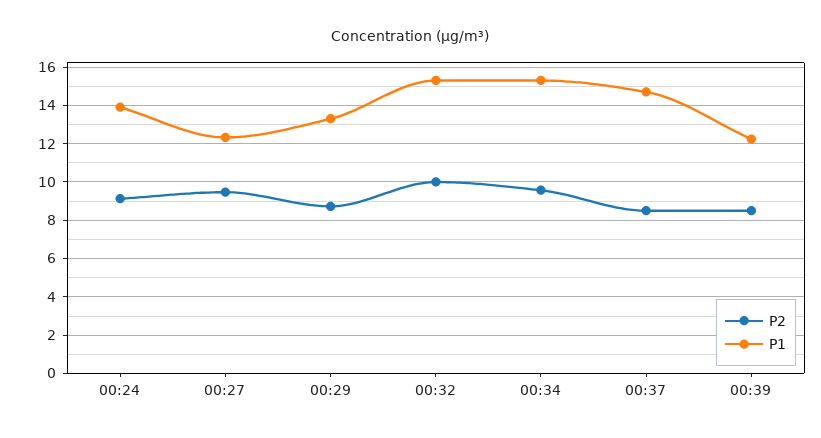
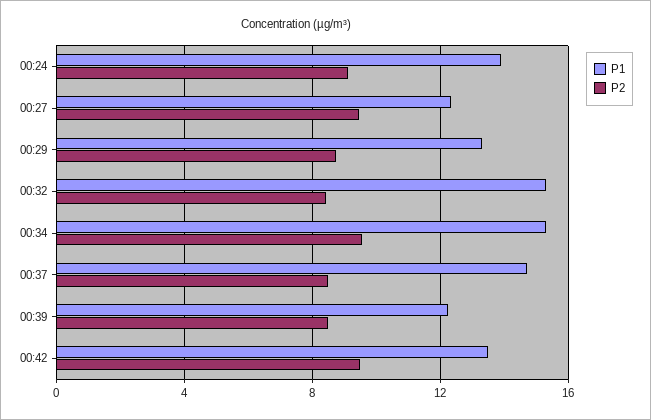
P2, 00:32: 10 -> 8.5
P1, 00:42: none -> 13.5
P2, 00:42: none -> 9.5

